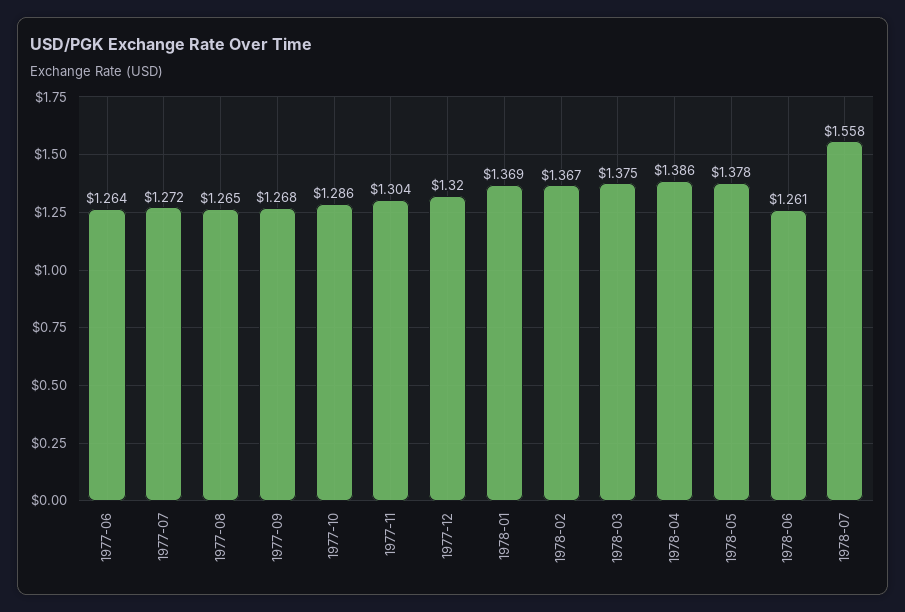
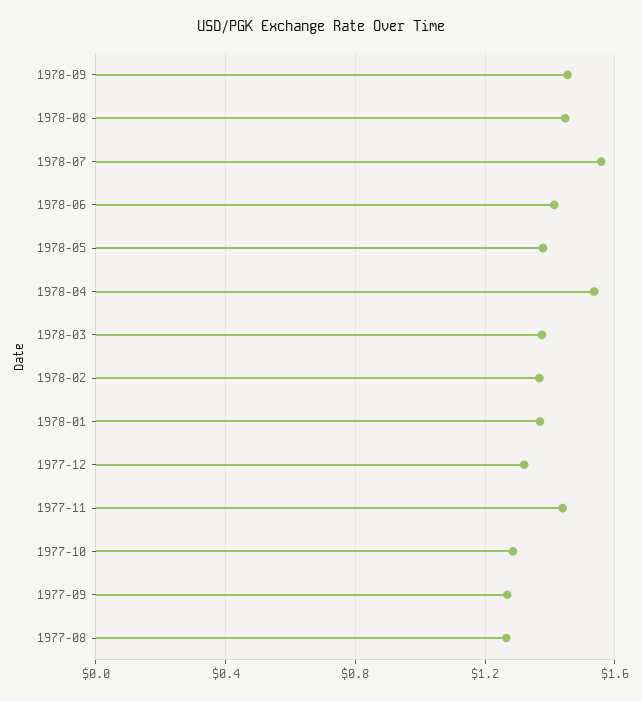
1977-06: 1.264 -> none
1977-07: 1.272 -> none
1977-11: 1.304 -> 1.45
1978-04: 1.386 -> 1.55
1978-06: 1.261 -> 1.4
1978-09: none -> 1.45
1978-08: none -> 1.45

